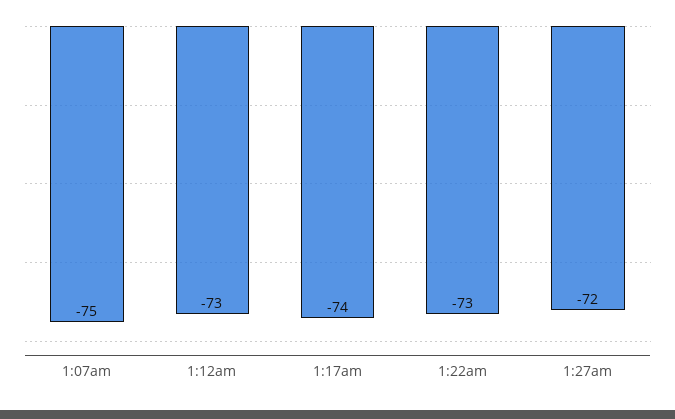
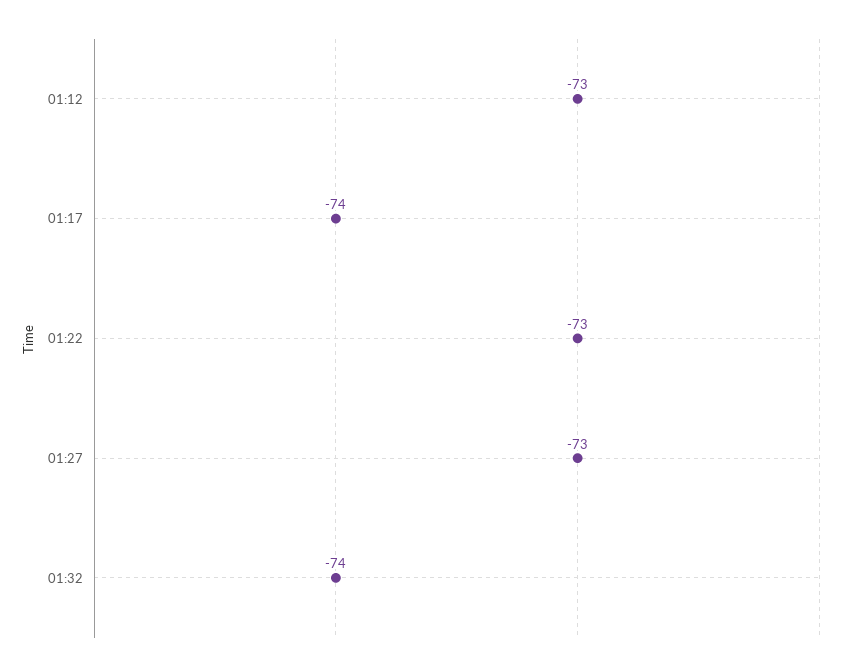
1:07am: -75 -> none
1:27am: -72 -> -73
01:32: none -> -74

